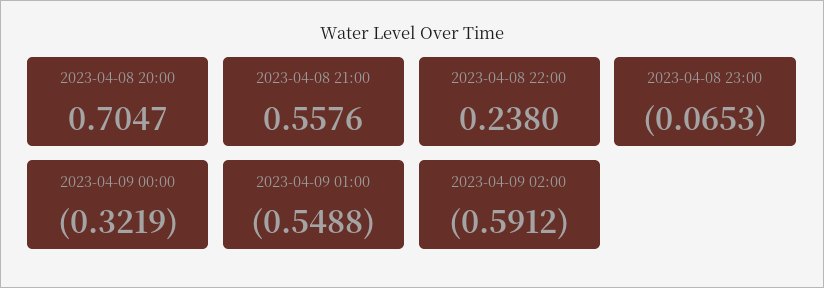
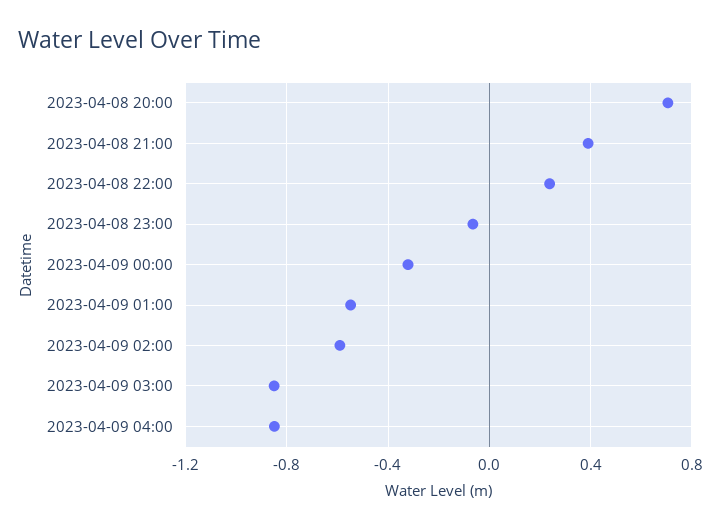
2023-04-08 21:00: 0.5576 -> 0.4
2023-04-09 03:00: none -> -0.85
2023-04-09 04:00: none -> -0.85

